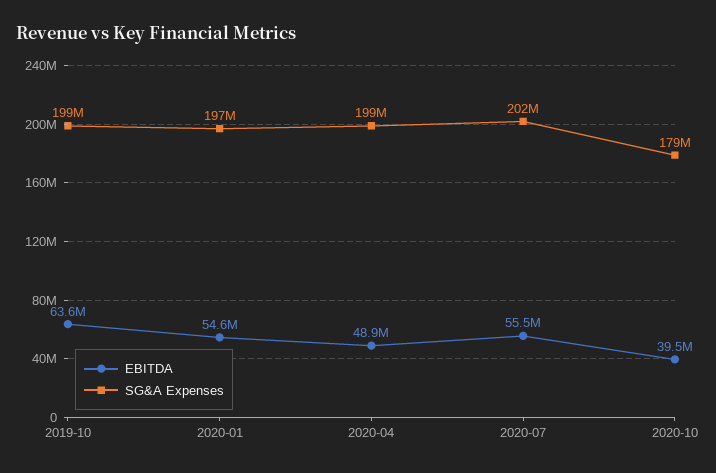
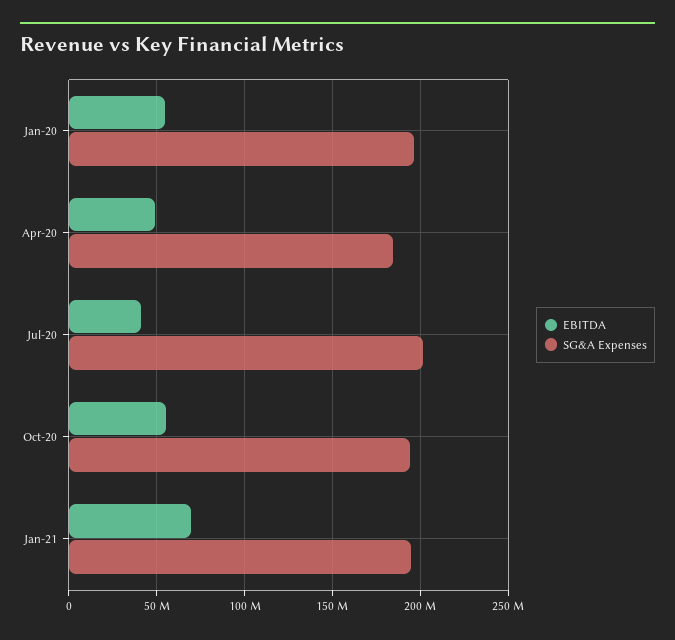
EBITDA, 2019-10: 63600000 -> none
SG&A Expenses, 2019-10: 199000000 -> none
SG&A Expenses, 2020-04: 199000000 -> 185000000
EBITDA, 2020-07: 55500000 -> 40000000
EBITDA, 2020-10: 39500000 -> 55000000
SG&A Expenses, 2020-10: 179000000 -> 195000000
EBITDA, Jan-21: none -> 70000000
SG&A Expenses, Jan-21: none -> 195000000

